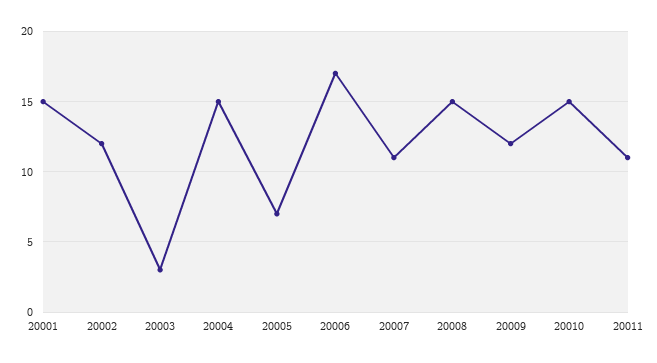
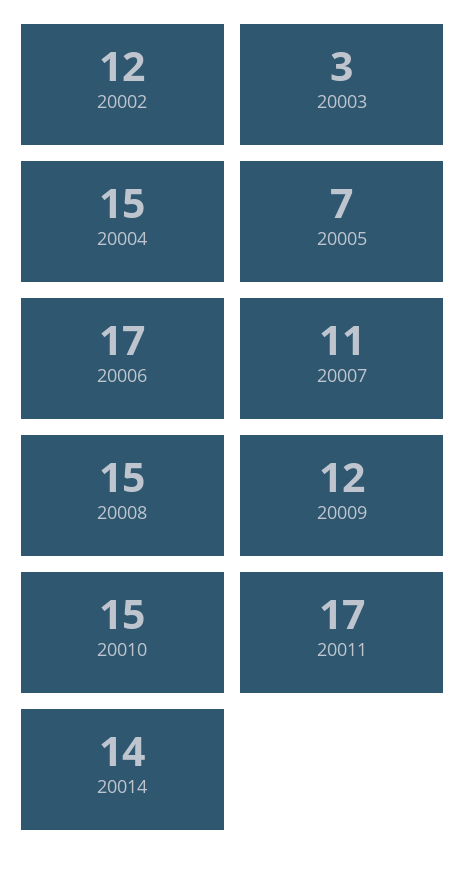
20001: 15 -> none
20011: 11 -> 17
20014: none -> 14

